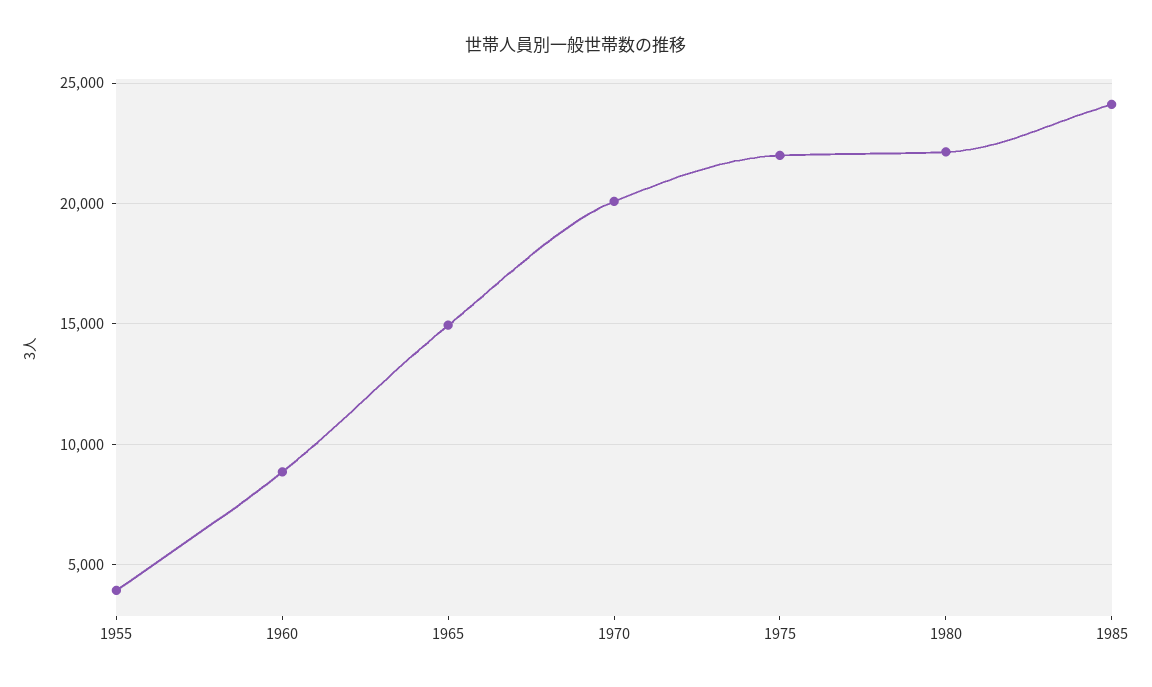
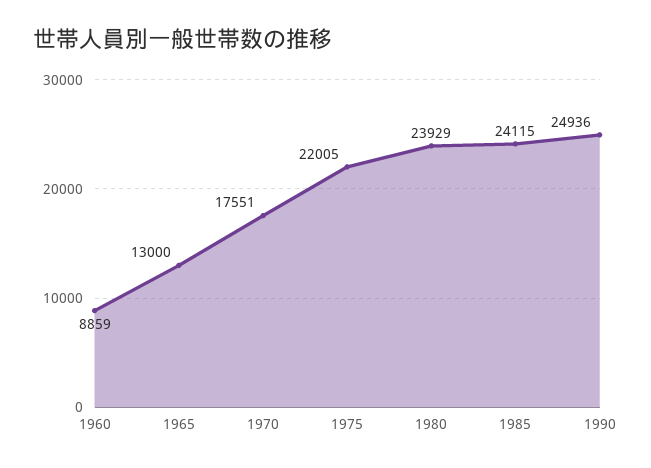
1955: 4000 -> none
1965: 15000 -> 13000
1970: 20000 -> 17551
1980: 22000 -> 23929
1990: none -> 24936

